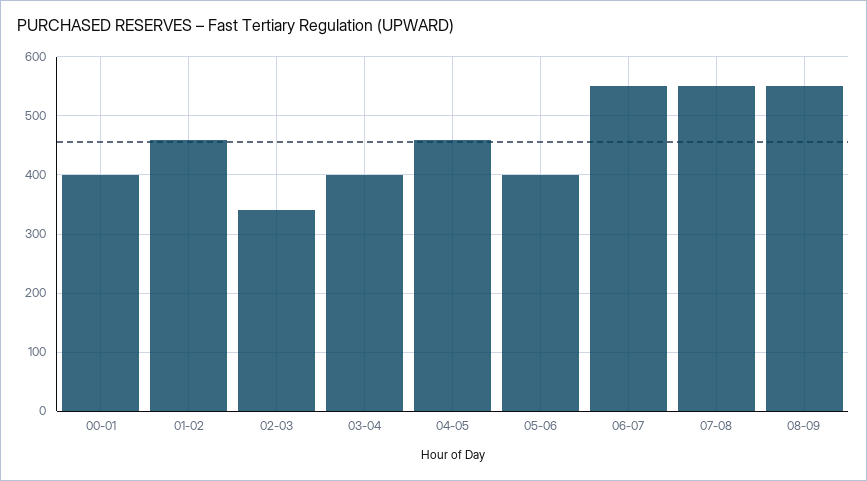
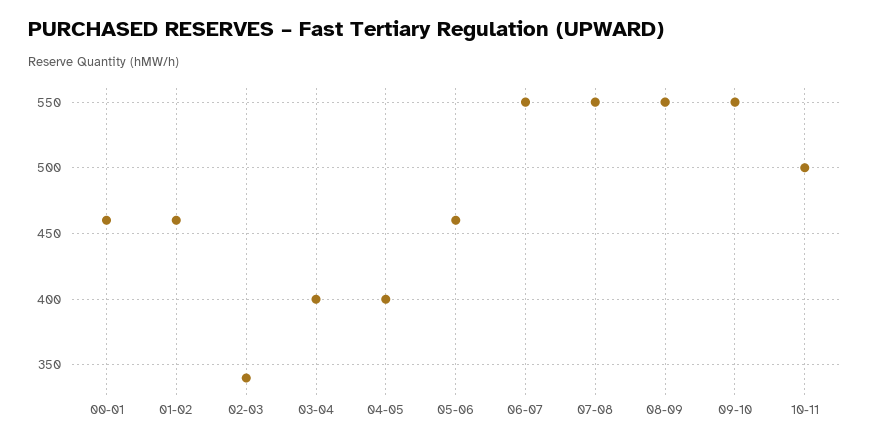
00-01: 400 -> 460
04-05: 460 -> 400
05-06: 400 -> 460
09-10: none -> 550
10-11: none -> 500

